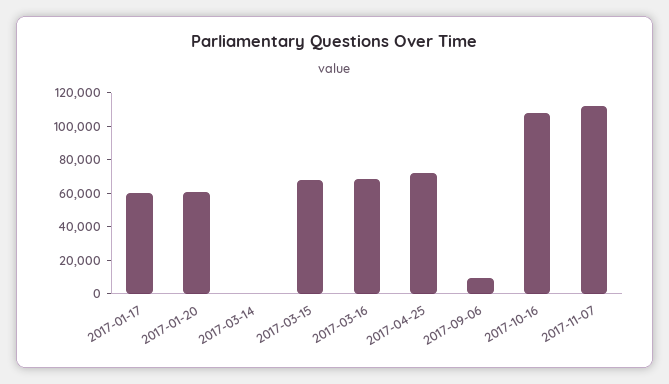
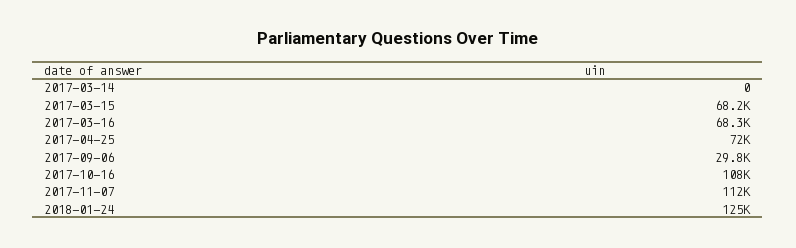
2017-01-17: 60000 -> none
2017-01-20: 60000 -> none
2017-09-06: 10000 -> 29800
2018-01-24: none -> 125000

